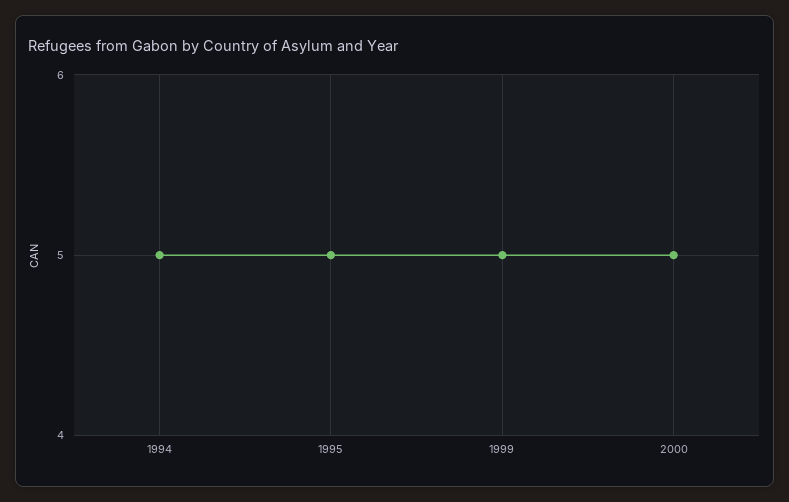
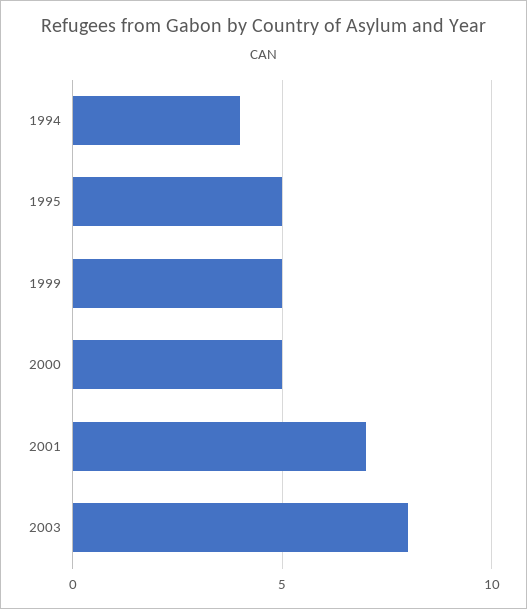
1994: 5 -> 4
2001: none -> 7
2003: none -> 8

